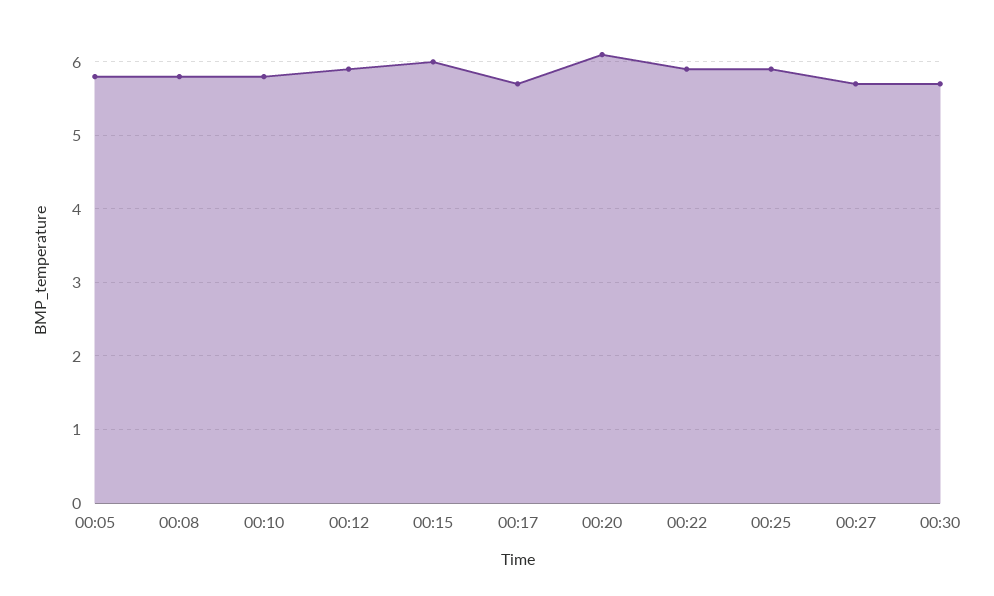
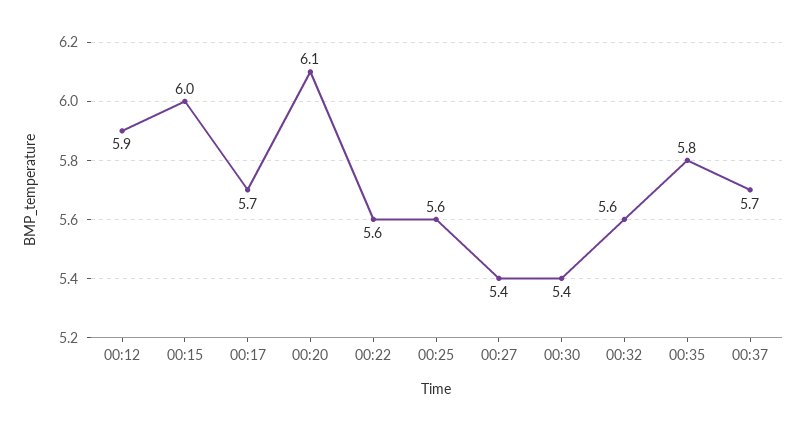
00:05: 5.8 -> none
00:08: 5.8 -> none
00:10: 5.8 -> none
00:22: 5.9 -> 5.6
00:25: 5.9 -> 5.6
00:27: 5.7 -> 5.4
00:30: 5.7 -> 5.4
00:32: none -> 5.6
00:35: none -> 5.8
00:37: none -> 5.7

